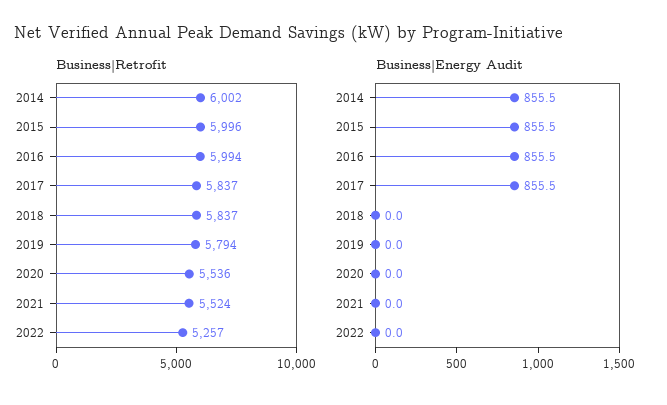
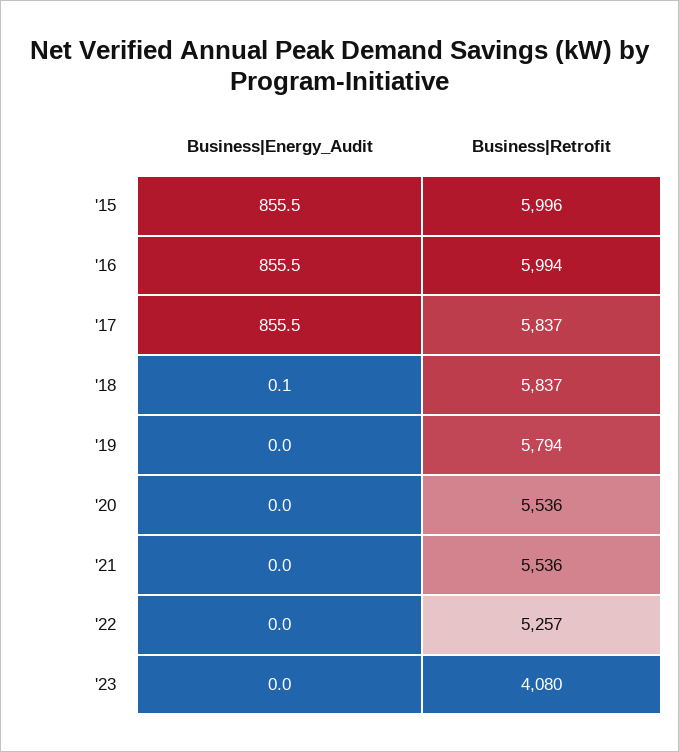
Business|Retrofit, 2014: 6002 -> none
Business|Retrofit, 2021: 5524 -> 5536
Business|Energy Audit, 2014: 855.5 -> none
Business|Energy Audit, 2018: 0 -> 0.1
Business|Energy Audit, '23: none -> 0
Business|Retrofit, '23: none -> 4080

